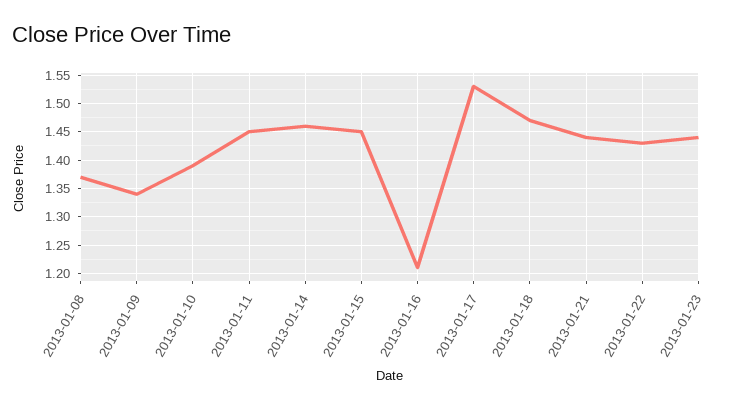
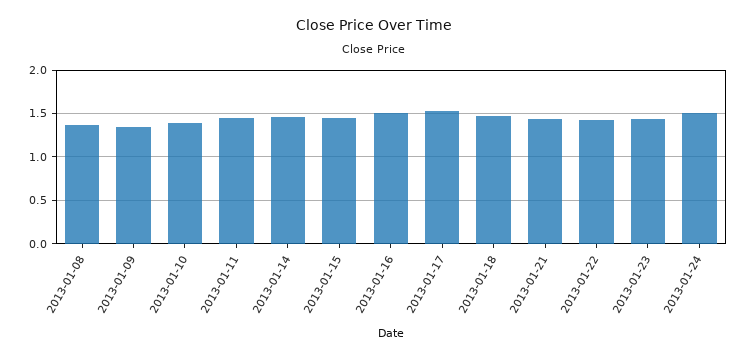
2013-01-16: 1.2 -> 1.5
2013-01-24: none -> 1.5

